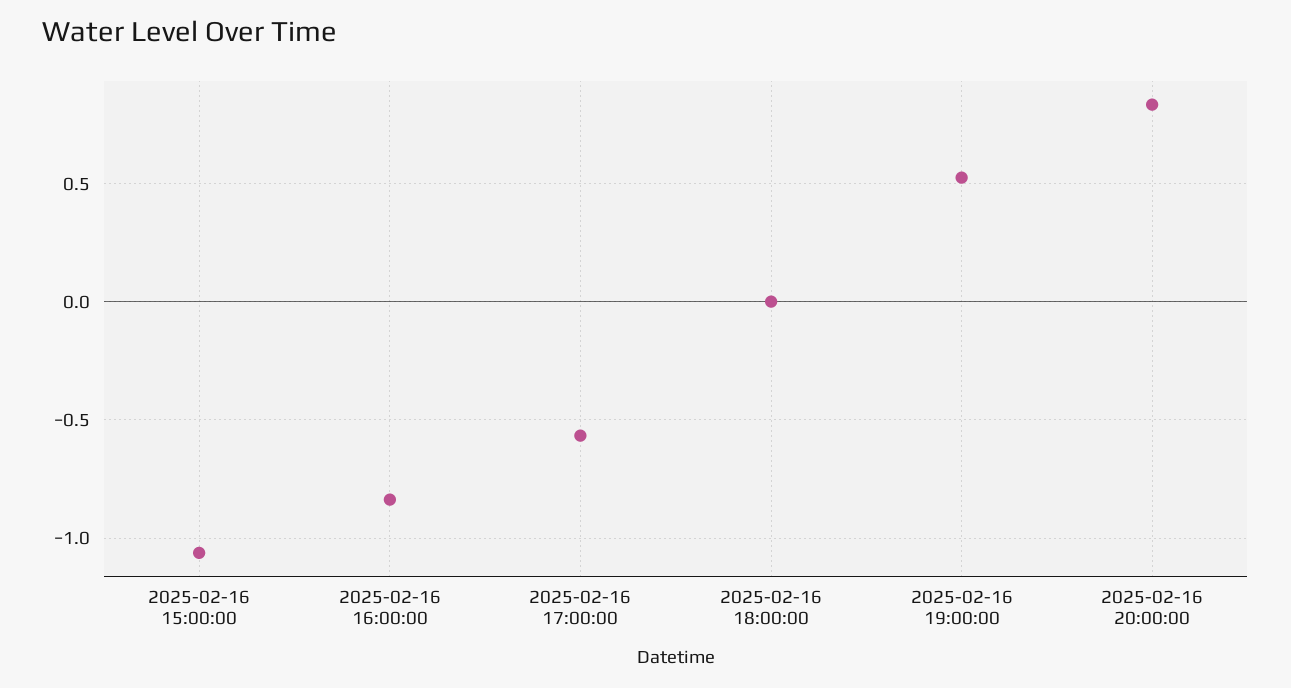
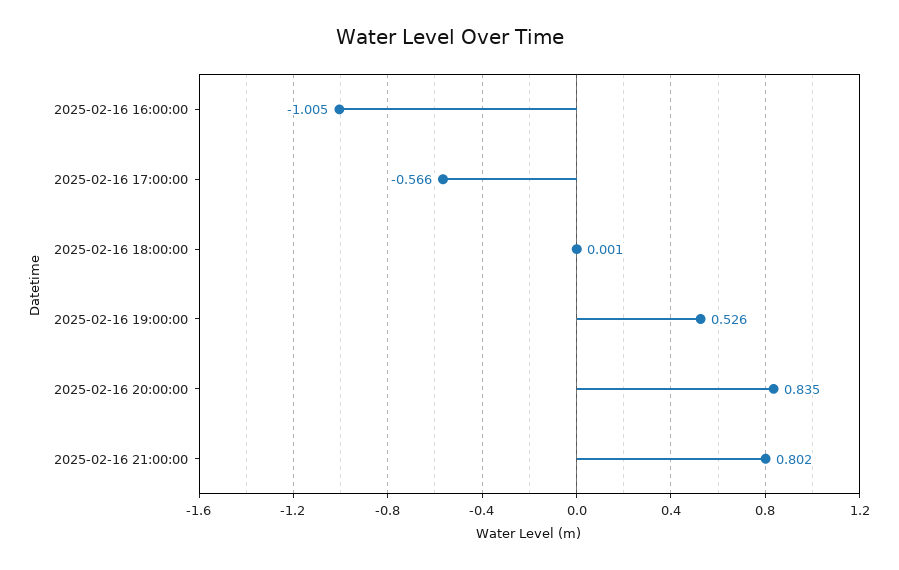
2025-02-16 15:00:00: -1.05 -> none
2025-02-16 16:00:00: -0.85 -> -1.005
2025-02-16 21:00:00: none -> 0.802

